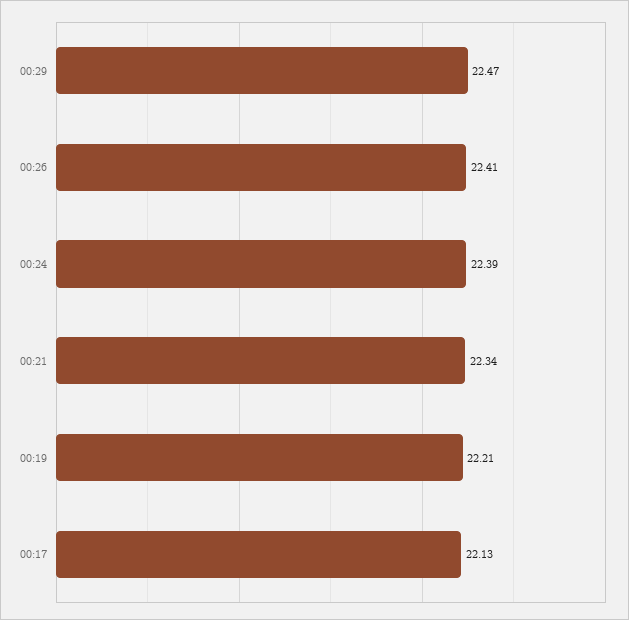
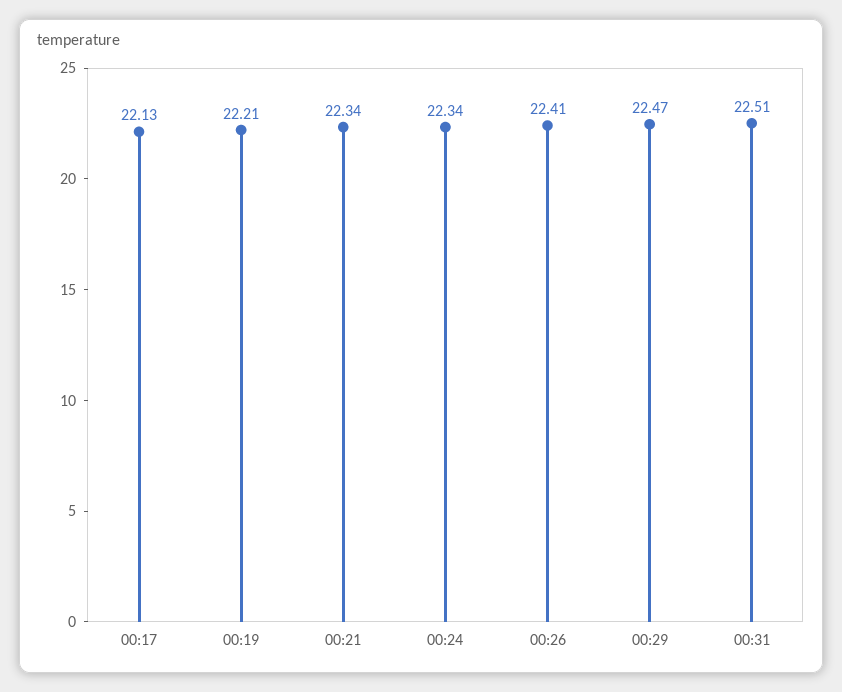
00:24: 22.39 -> 22.34
00:31: none -> 22.51

